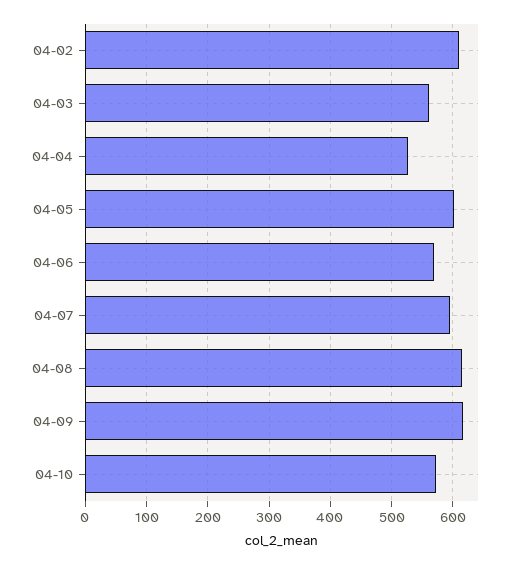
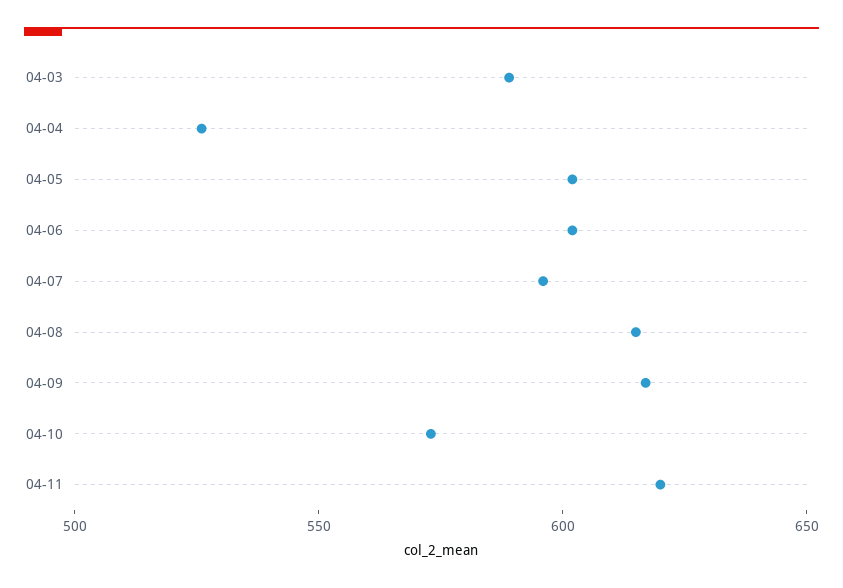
04-02: 610 -> none
04-03: 560 -> 590
04-06: 570 -> 600
04-11: none -> 620

